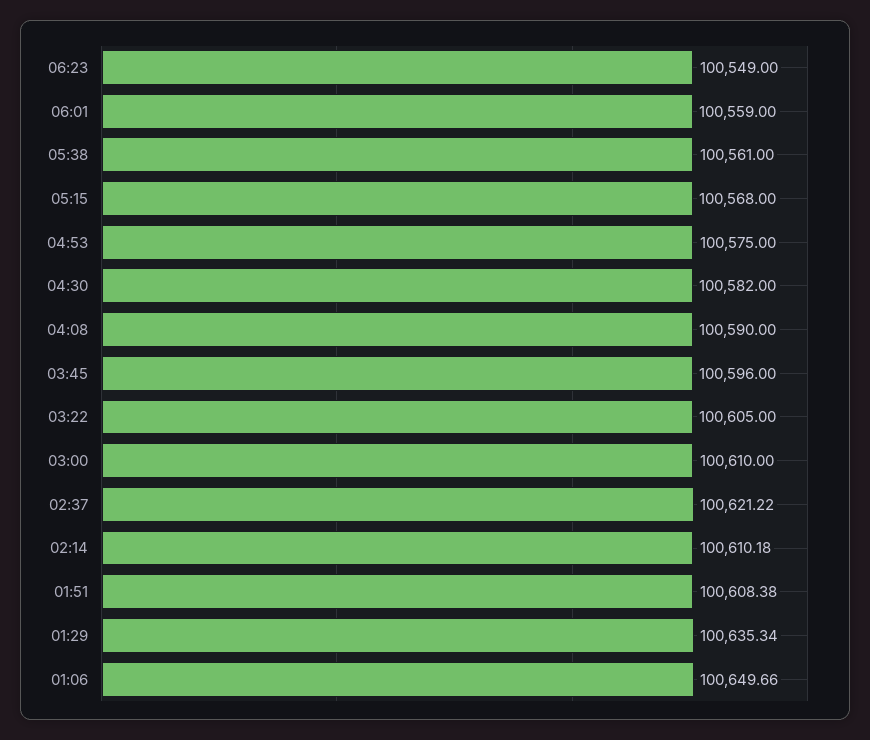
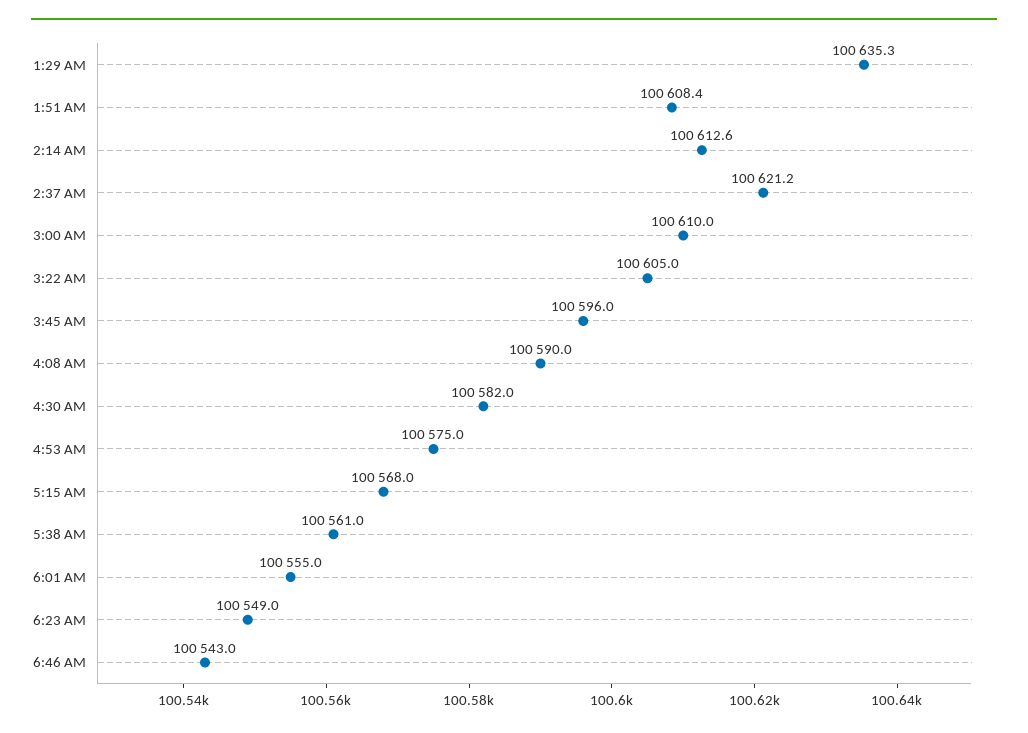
06:01: 100559 -> 100555
02:14: 100610.18 -> 100612.6
01:06: 100649.66 -> none
6:46 AM: none -> 100543

